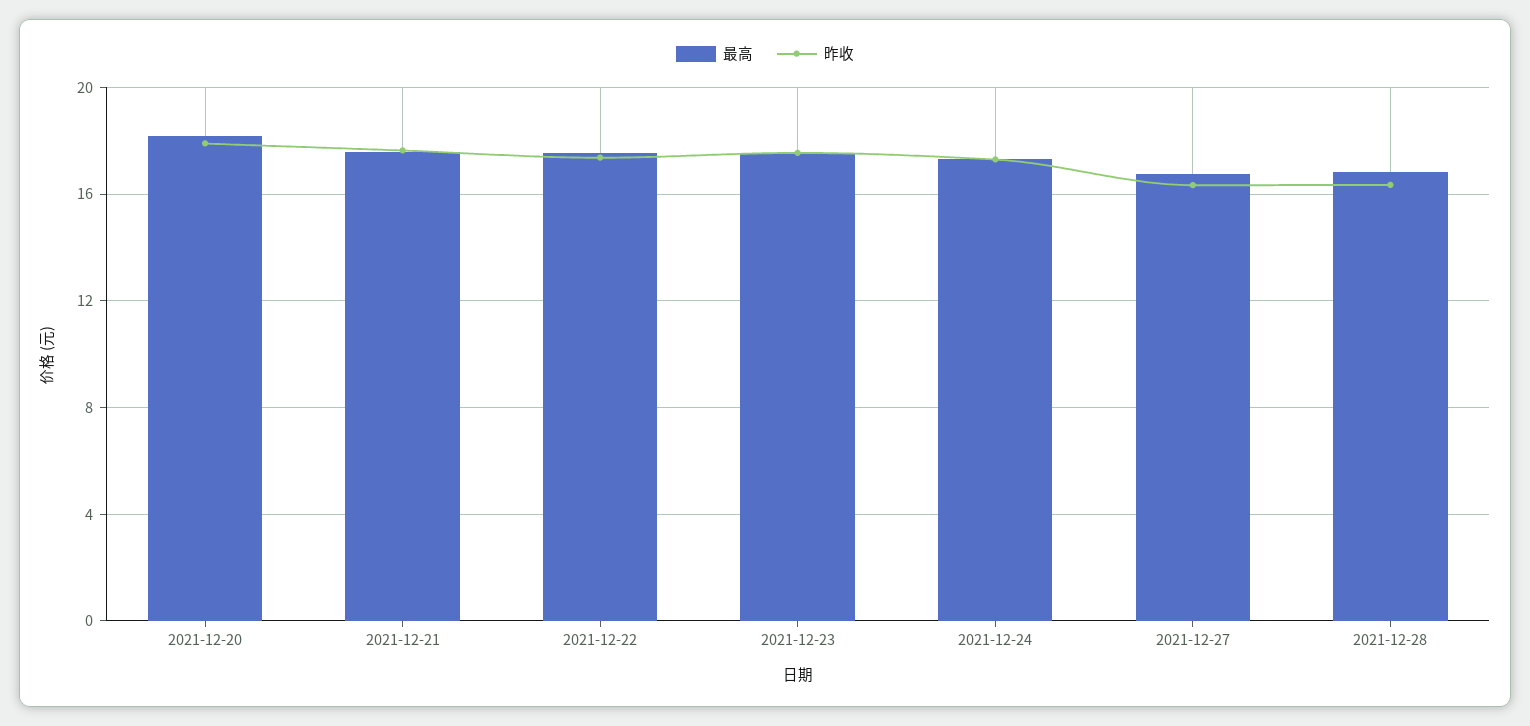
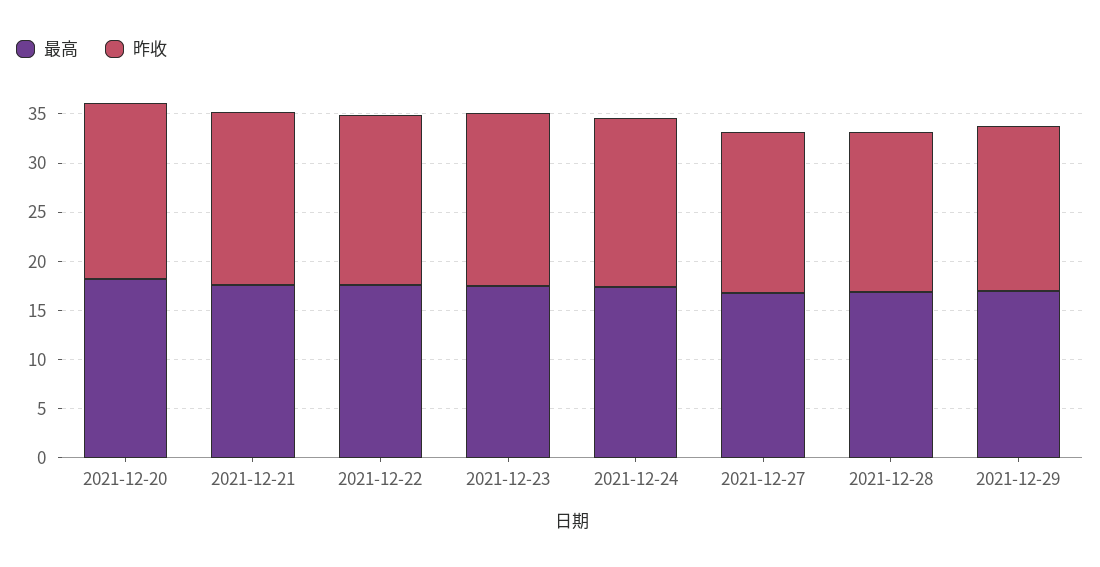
最高, 2021-12-29: none -> 17
昨收, 2021-12-29: none -> 17

